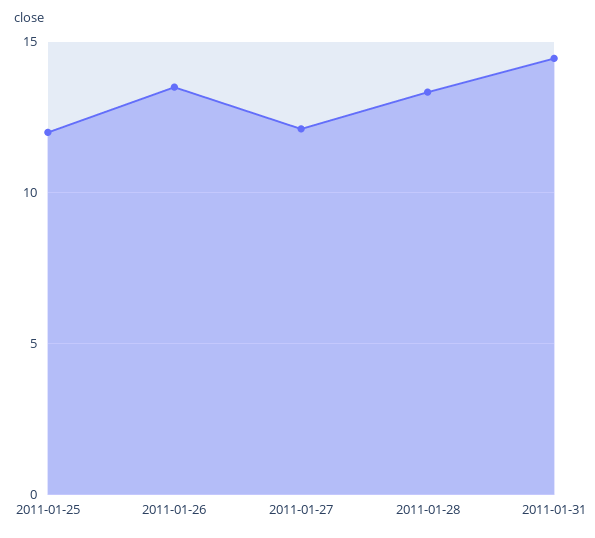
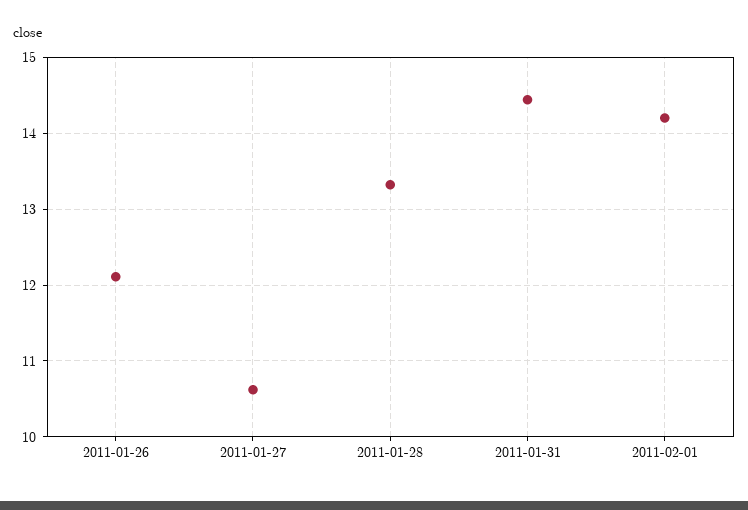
2011-01-25: 12 -> none
2011-01-26: 13.5 -> 12.1
2011-01-27: 12 -> 10.6
2011-02-01: none -> 14.2

